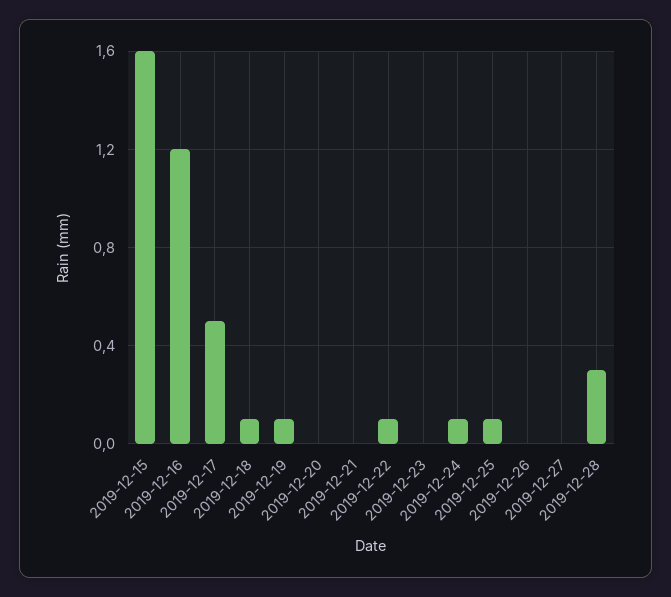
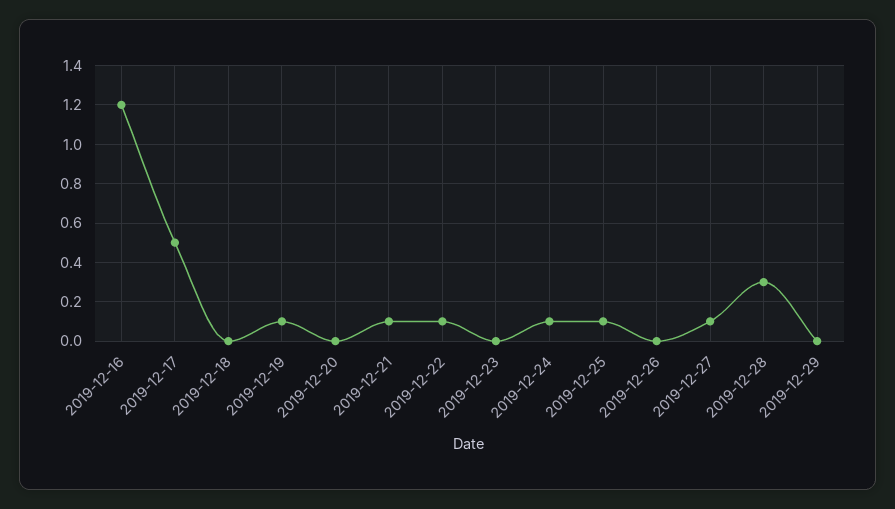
2019-12-15: 1.6 -> none
2019-12-18: 0.1 -> 0
2019-12-21: 0 -> 0.1
2019-12-27: 0 -> 0.1
2019-12-29: none -> 0

